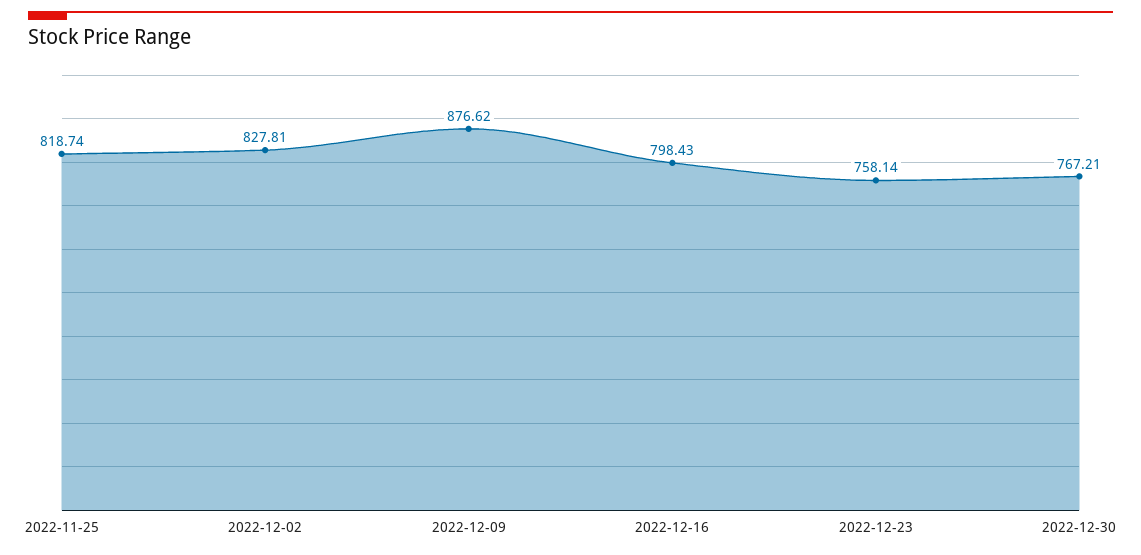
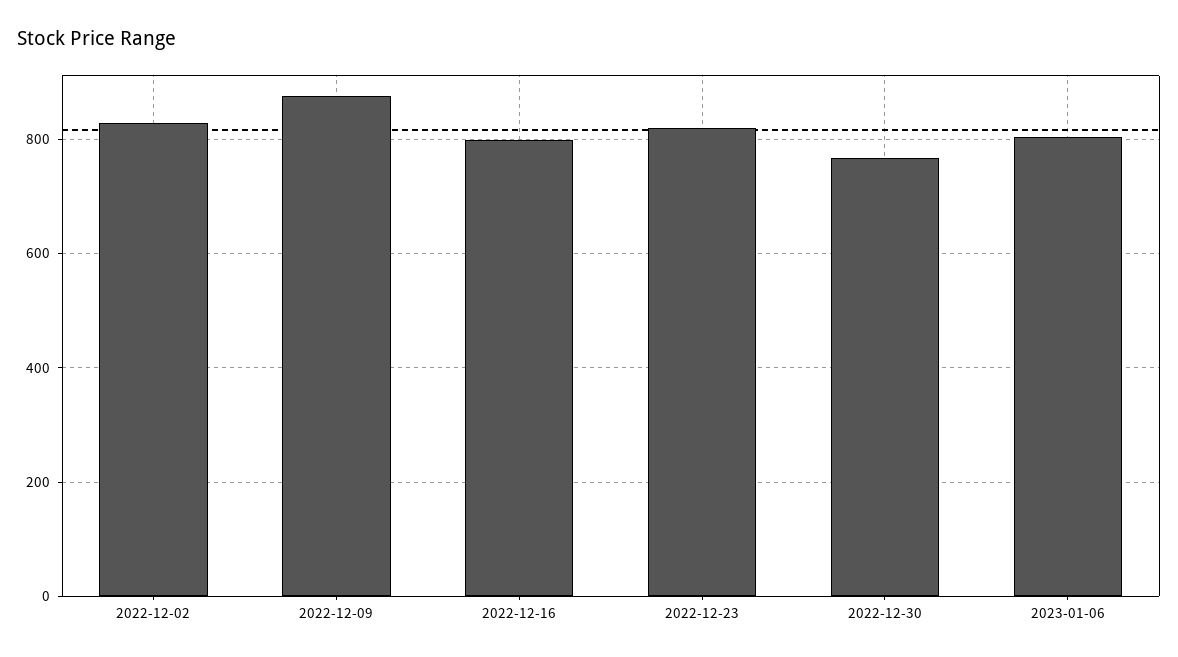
2022-11-25: 818.74 -> none
2022-12-23: 758.14 -> 820
2023-01-06: none -> 800

